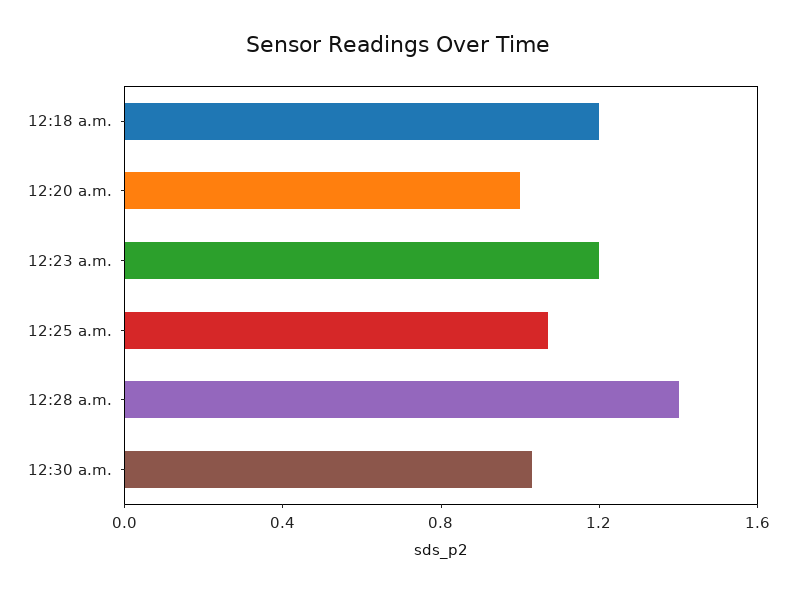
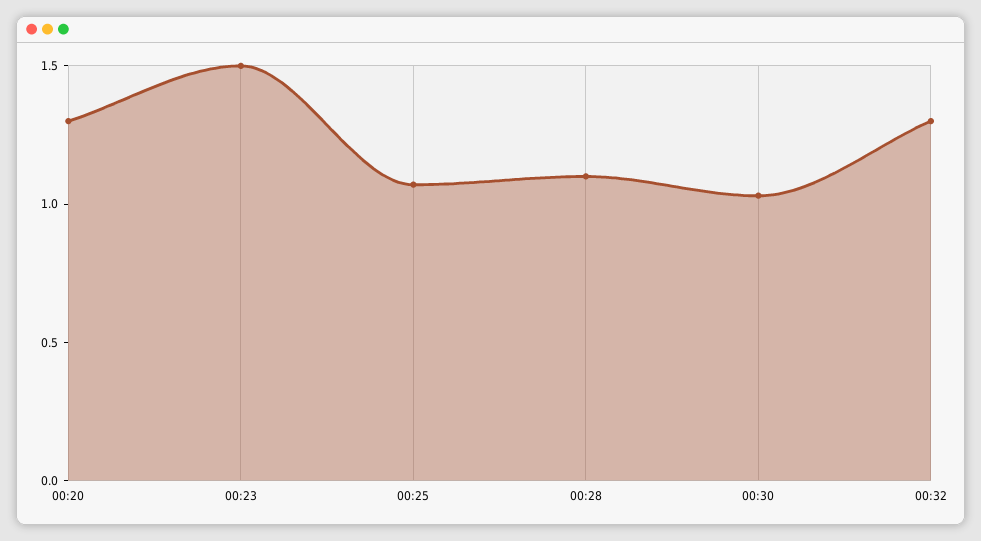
12:18 a.m.: 1.2 -> none
12:20 a.m.: 1 -> 1.3
12:23 a.m.: 1.2 -> 1.5
12:28 a.m.: 1.4 -> 1.1
00:32: none -> 1.3

